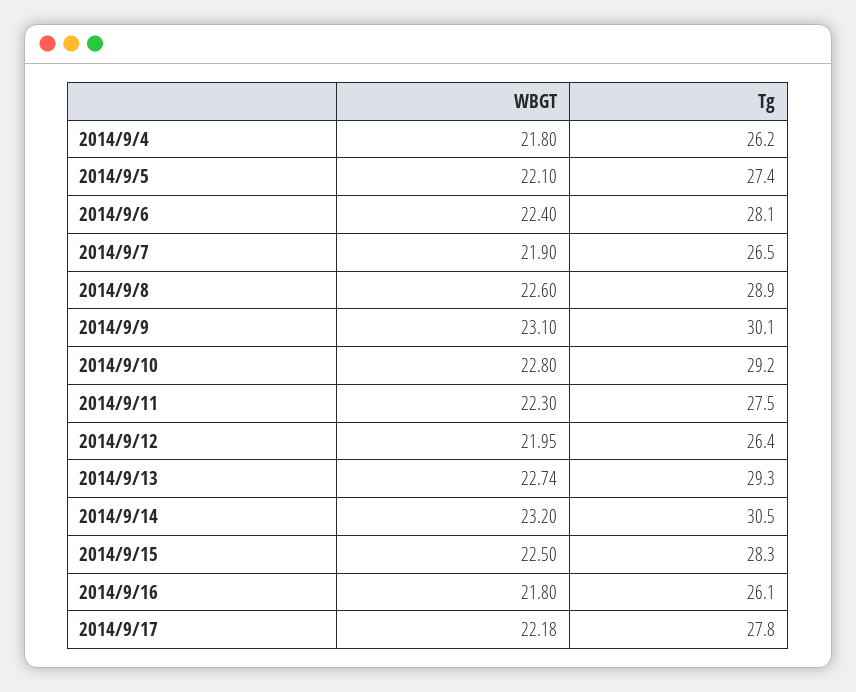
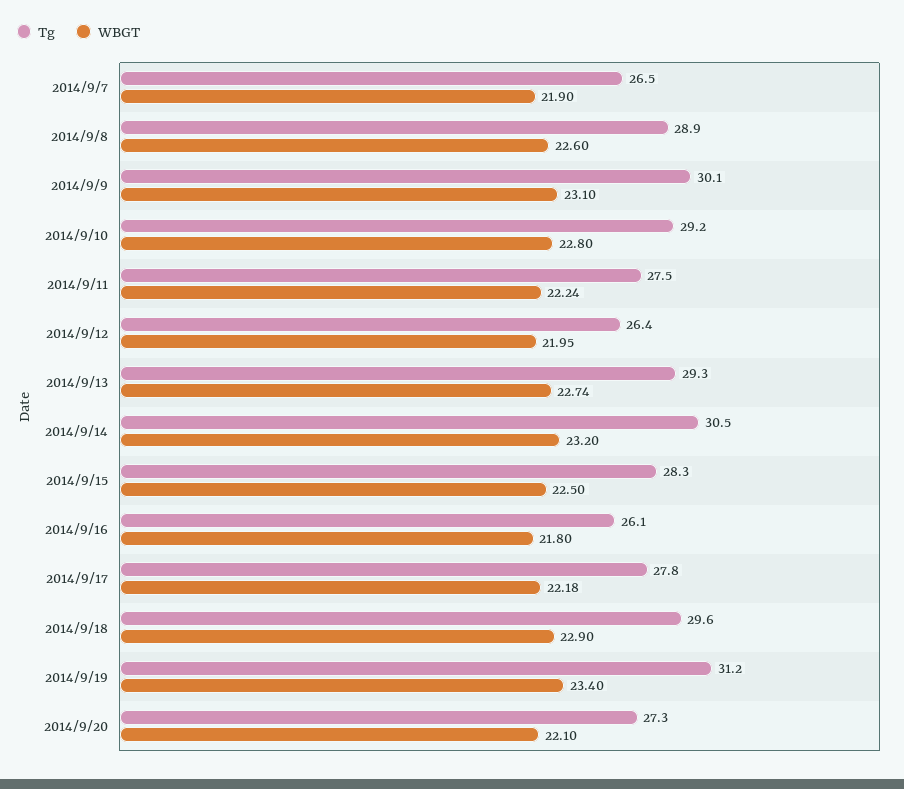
WBGT, 2014/9/4: 21.8 -> none
Tg, 2014/9/4: 26.2 -> none
WBGT, 2014/9/5: 22.1 -> none
Tg, 2014/9/5: 27.4 -> none
WBGT, 2014/9/6: 22.4 -> none
Tg, 2014/9/6: 28.1 -> none
WBGT, 2014/9/11: 22.3 -> 22.24
Tg, 2014/9/18: none -> 29.6
WBGT, 2014/9/18: none -> 22.9
Tg, 2014/9/19: none -> 31.2
WBGT, 2014/9/19: none -> 23.4
Tg, 2014/9/20: none -> 27.3
WBGT, 2014/9/20: none -> 22.1

